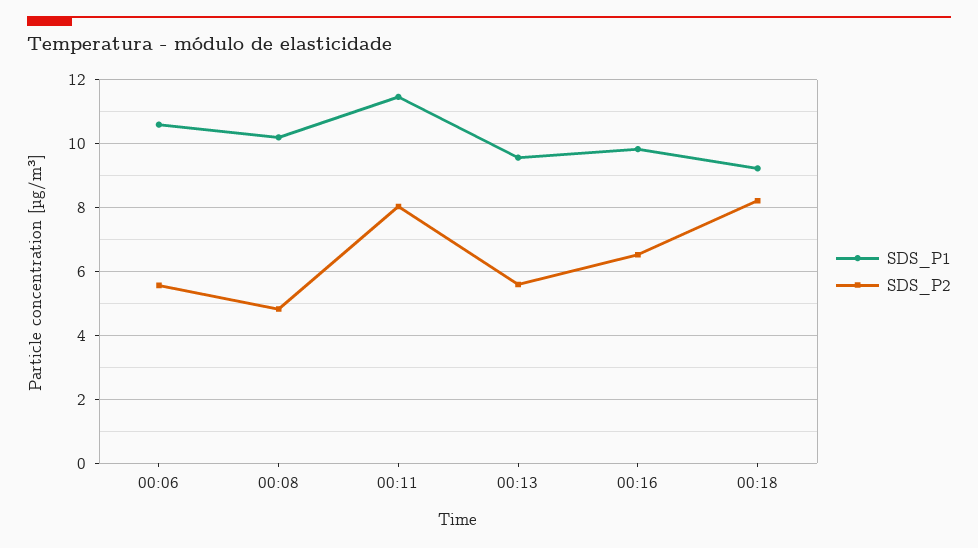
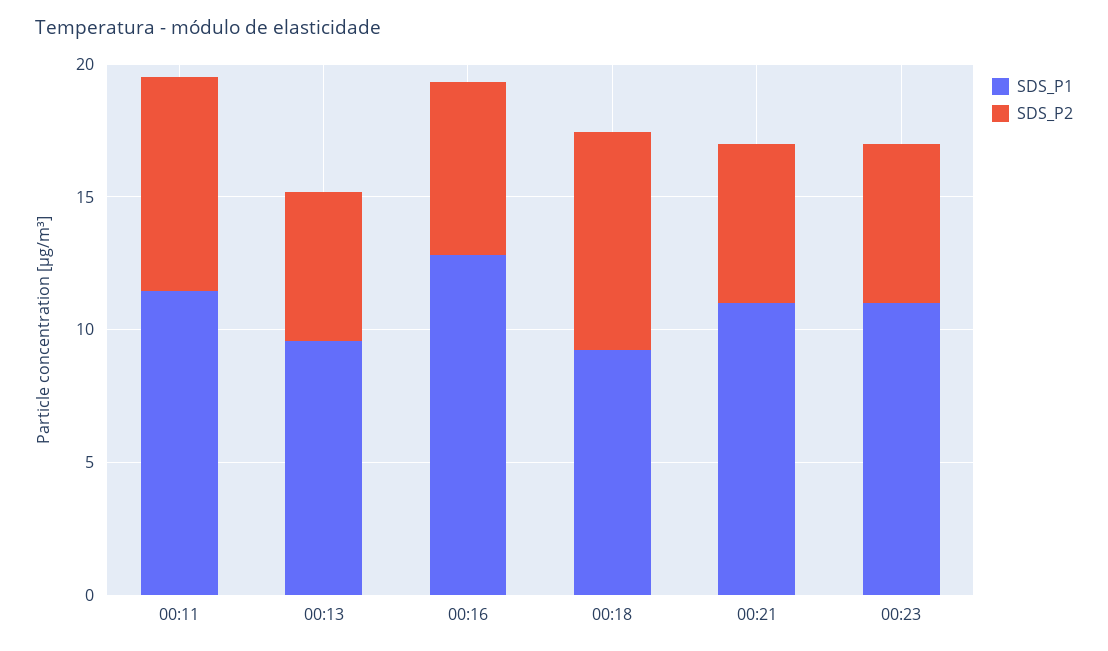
SDS_P1, 00:06: 10.6 -> none
SDS_P2, 00:06: 5.6 -> none
SDS_P1, 00:08: 10.2 -> none
SDS_P2, 00:08: 4.8 -> none
SDS_P1, 00:16: 9.8 -> 13
SDS_P1, 00:21: none -> 11
SDS_P2, 00:21: none -> 6
SDS_P1, 00:23: none -> 11
SDS_P2, 00:23: none -> 6

